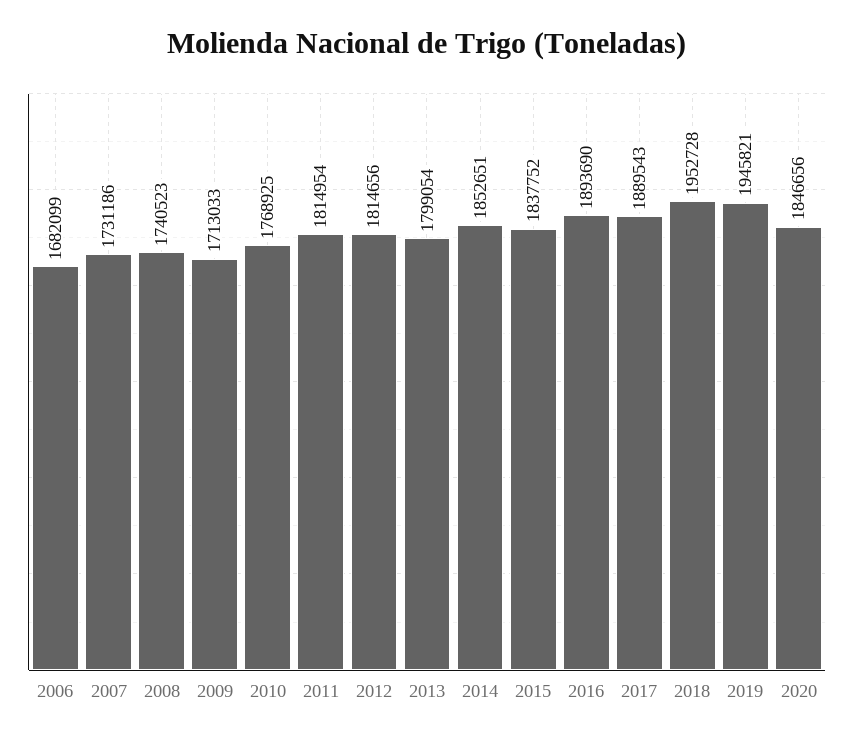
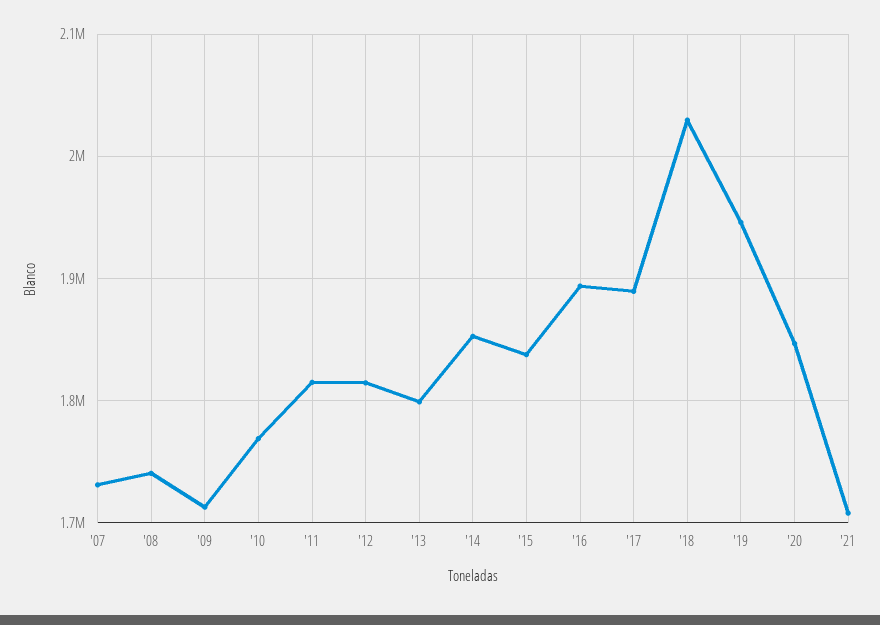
2006: 1682099 -> none
2018: 1952728 -> 2030000
'21: none -> 1710000

